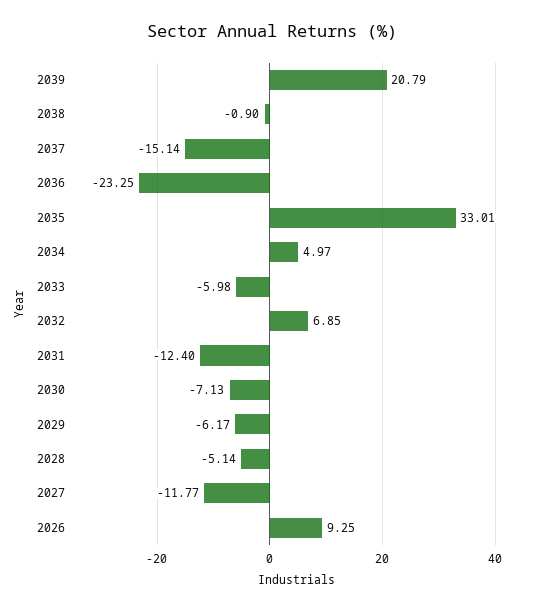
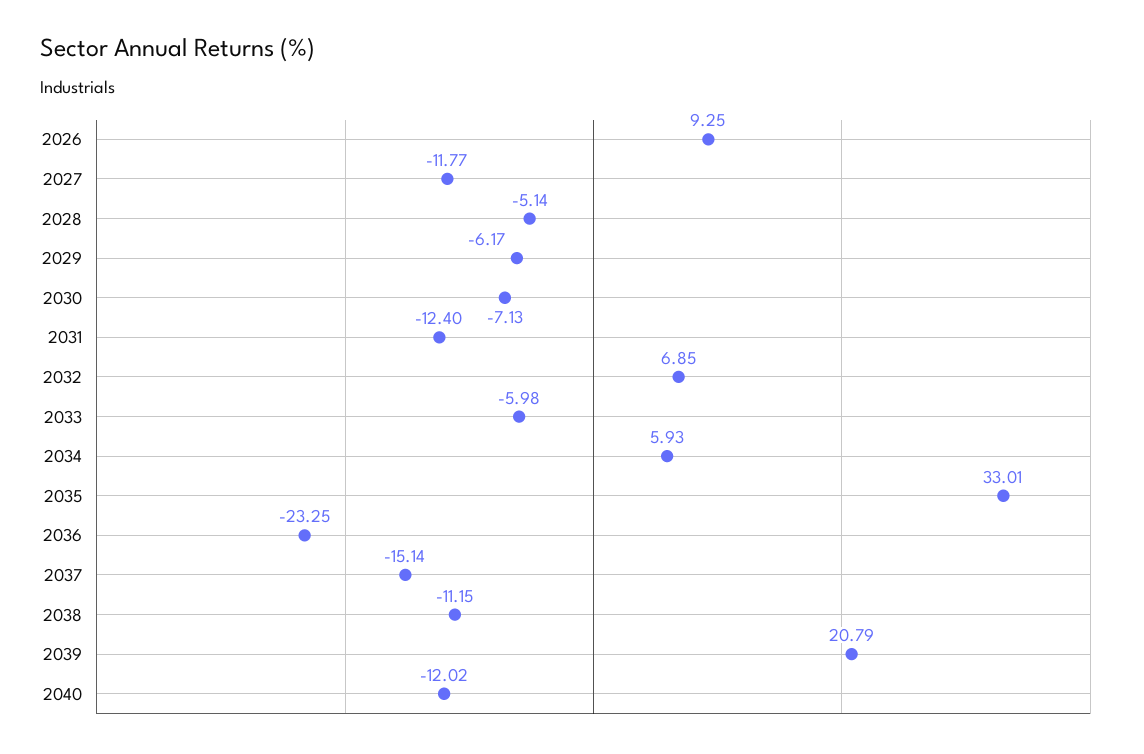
2038: -0.9 -> -11.15
2034: 4.97 -> 5.93
2040: none -> -12.02

